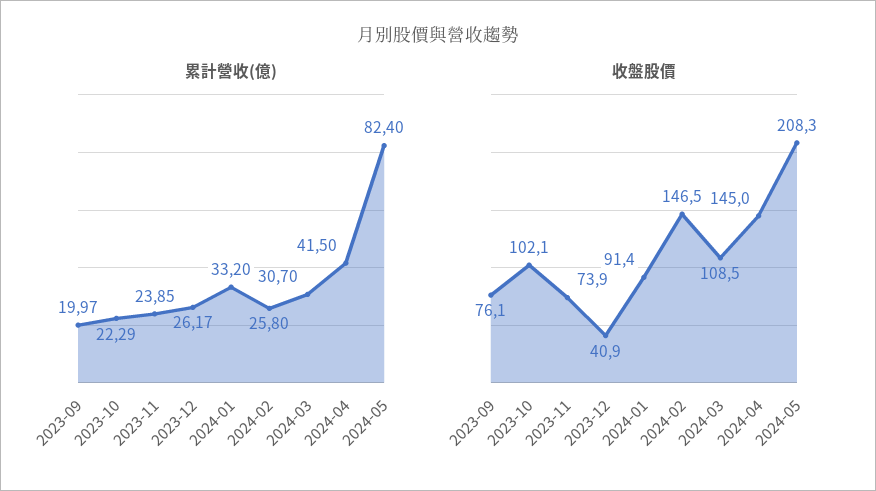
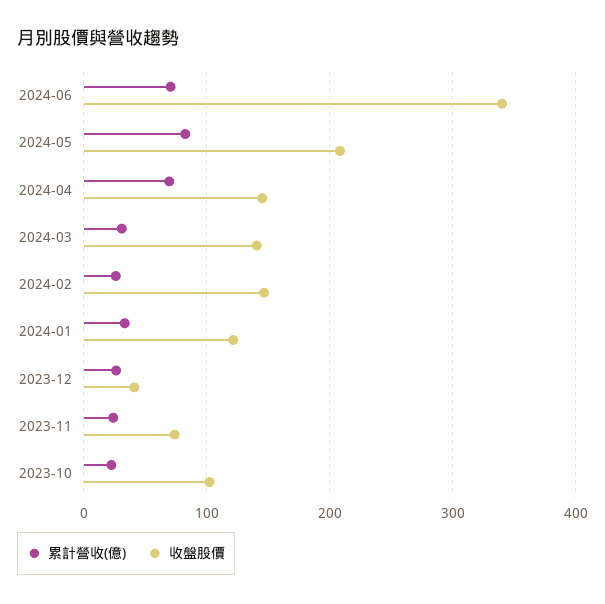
累計營收(億), 2023-09: 19.97 -> none
累計營收(億), 2024-04: 41.5 -> 70
收盤股價, 2023-09: 76.1 -> none
收盤股價, 2024-01: 91.4 -> 120
收盤股價, 2024-03: 108.5 -> 140
累計營收(億), 2024-06: none -> 70
收盤股價, 2024-06: none -> 340

